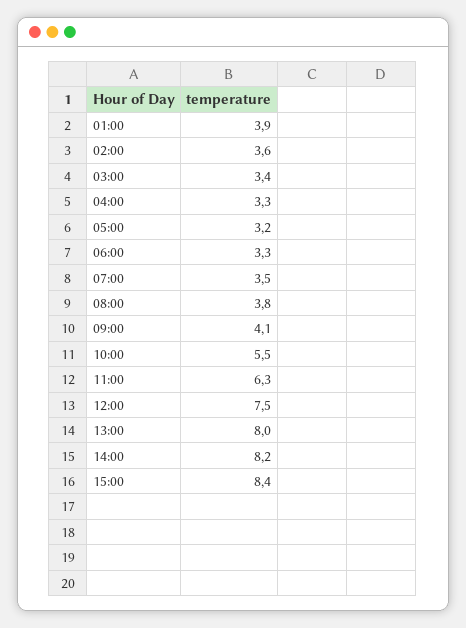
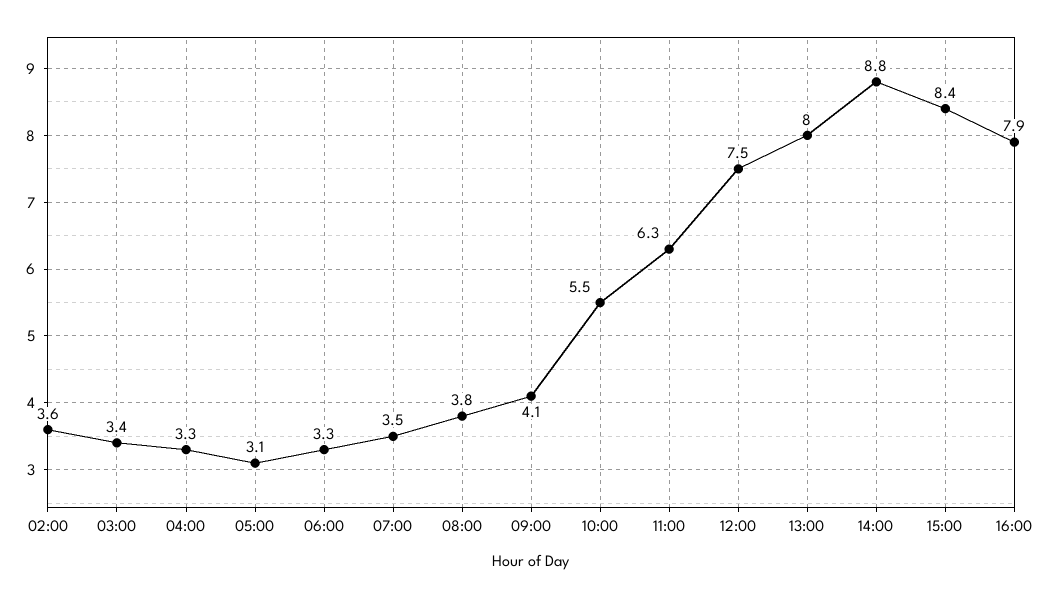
01:00: 3.9 -> none
05:00: 3.2 -> 3.1
14:00: 8.2 -> 8.8
16:00: none -> 7.9

